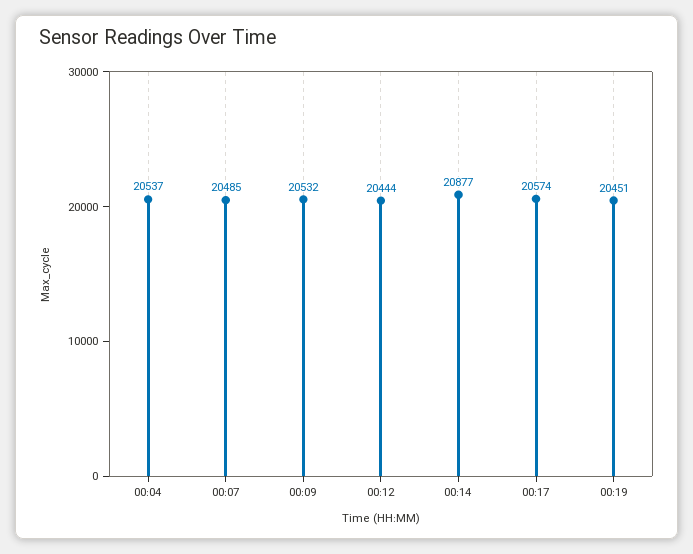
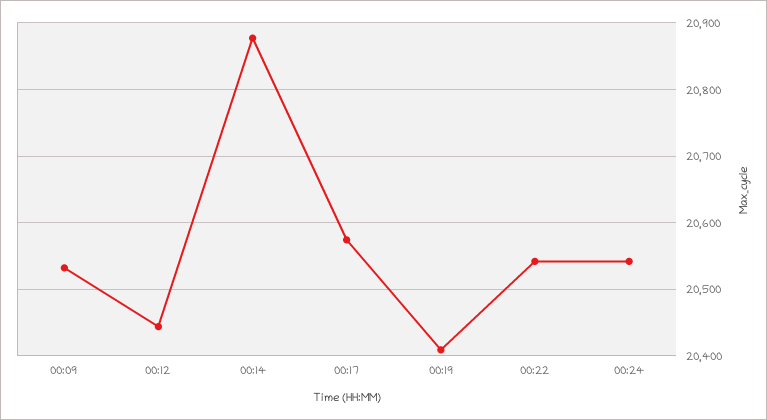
00:04: 20537 -> none
00:07: 20485 -> none
00:19: 20451 -> 20410
00:22: none -> 20540
00:24: none -> 20540

